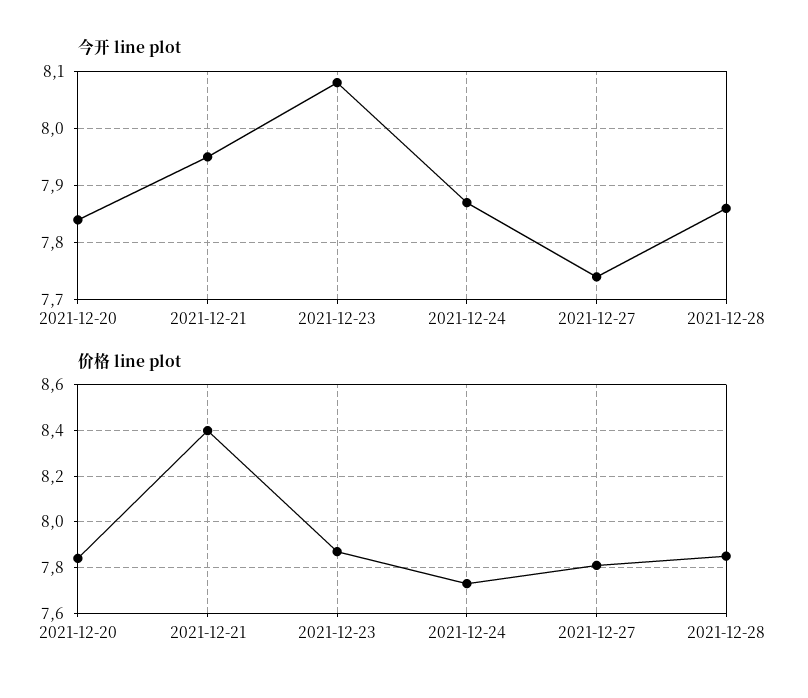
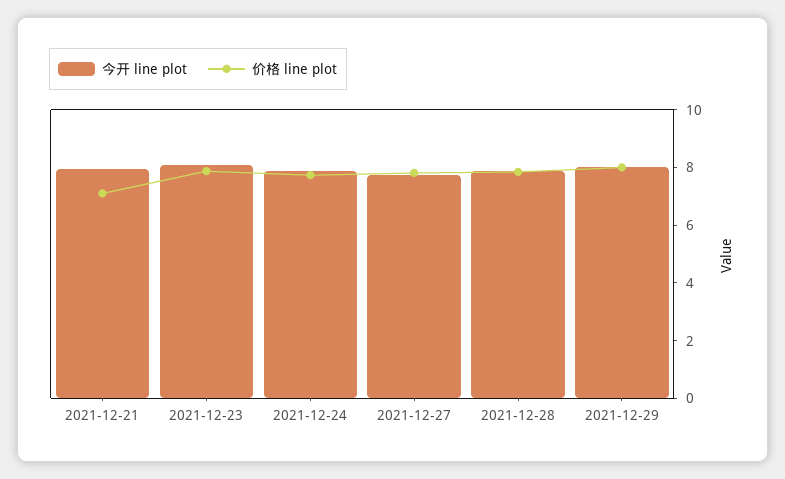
今开 line plot, 2021-12-20: 7.85 -> none
价格 line plot, 2021-12-20: 7.85 -> none
价格 line plot, 2021-12-21: 8.4 -> 7
今开 line plot, 2021-12-29: none -> 8
价格 line plot, 2021-12-29: none -> 8

